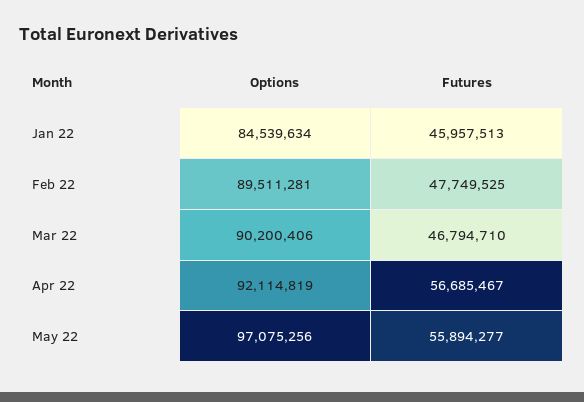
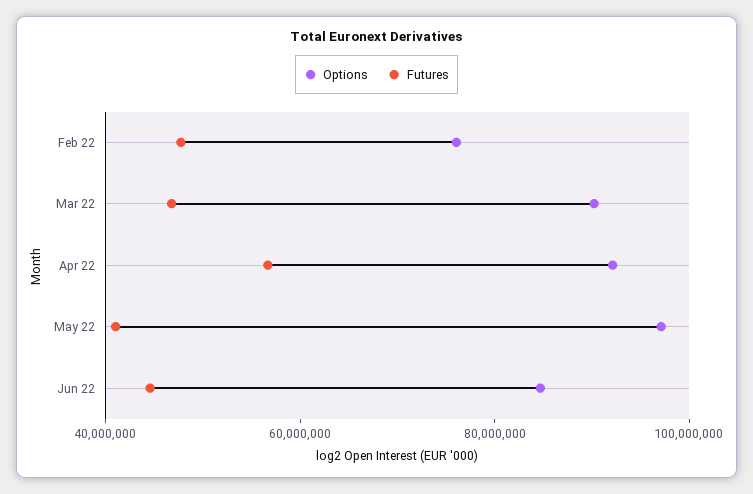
Options, Jan 22: 84539634 -> none
Futures, Jan 22: 45957513 -> none
Options, Feb 22: 89511281 -> 75000000
Futures, May 22: 55894277 -> 40000000
Options, Jun 22: none -> 85000000
Futures, Jun 22: none -> 45000000

